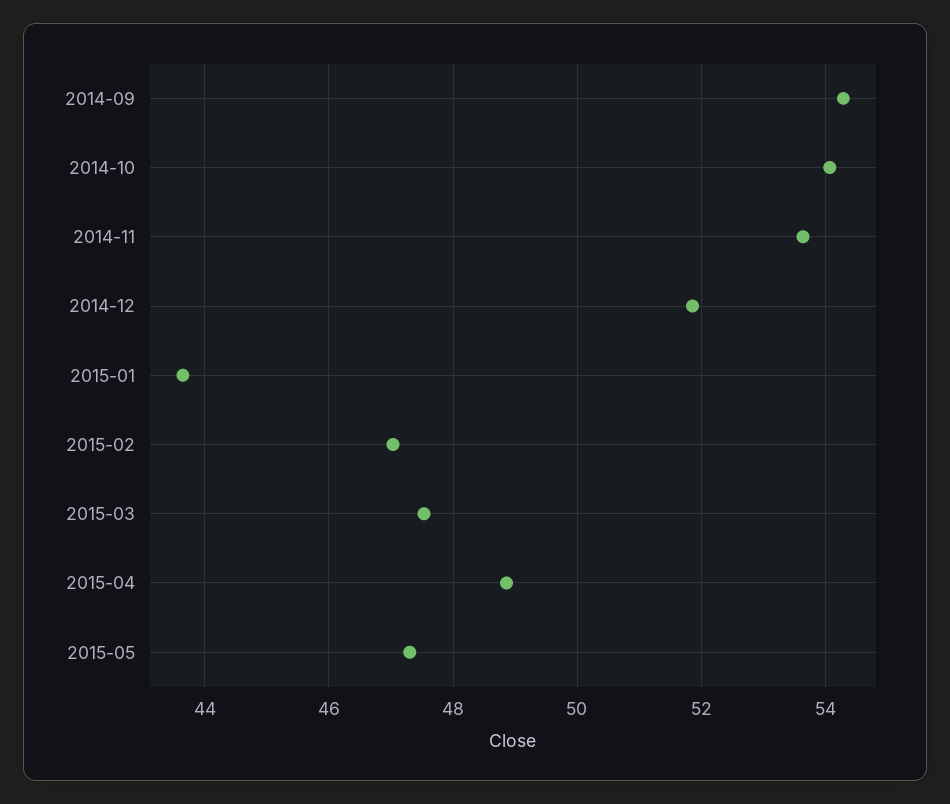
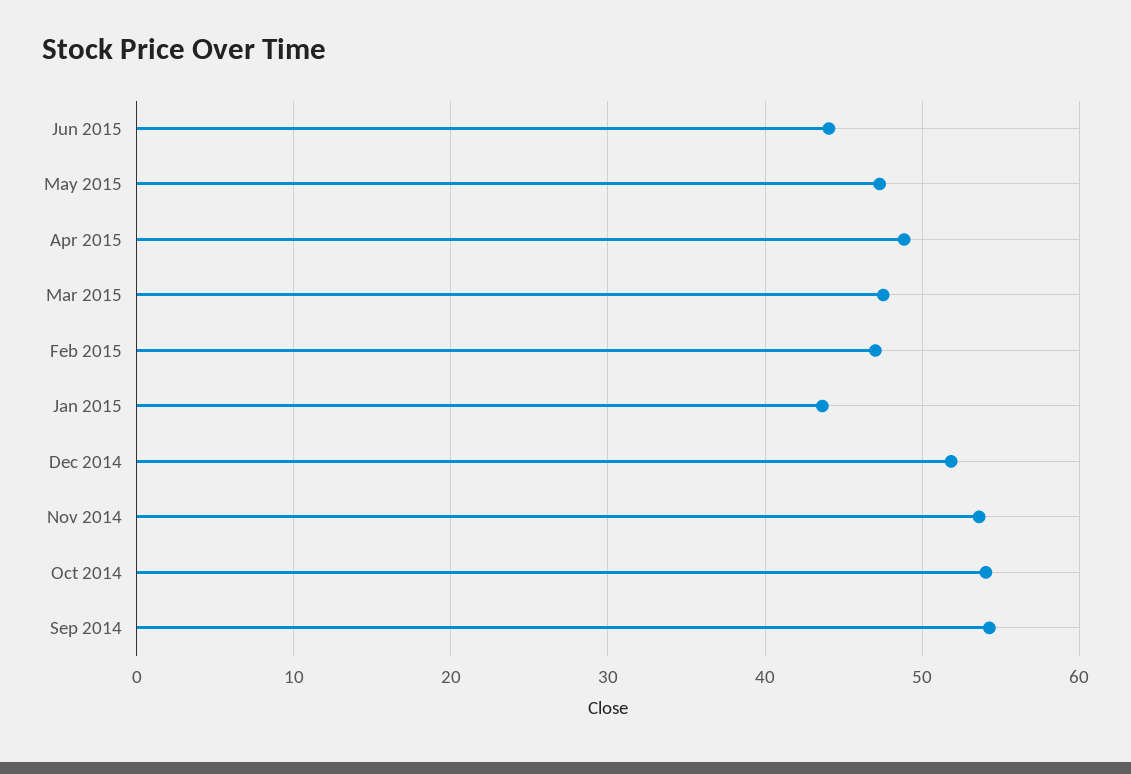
Jun 2015: none -> 44

